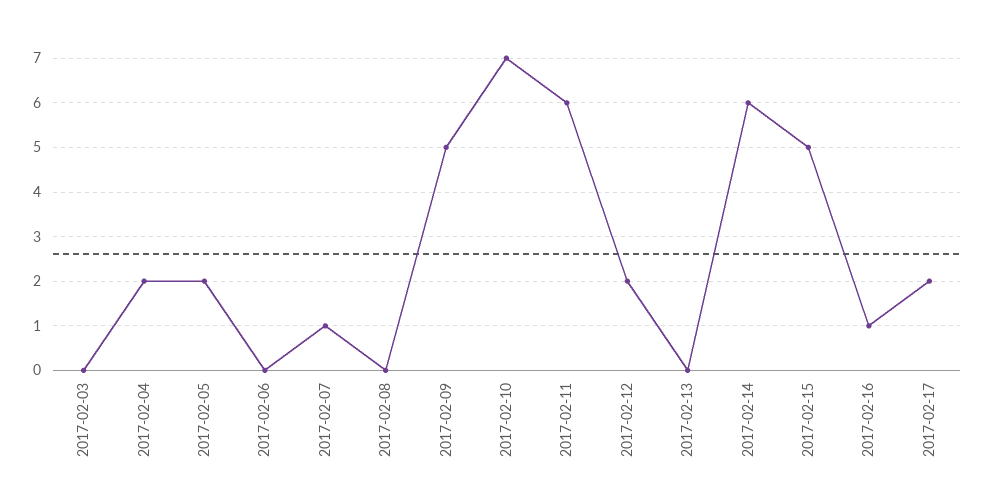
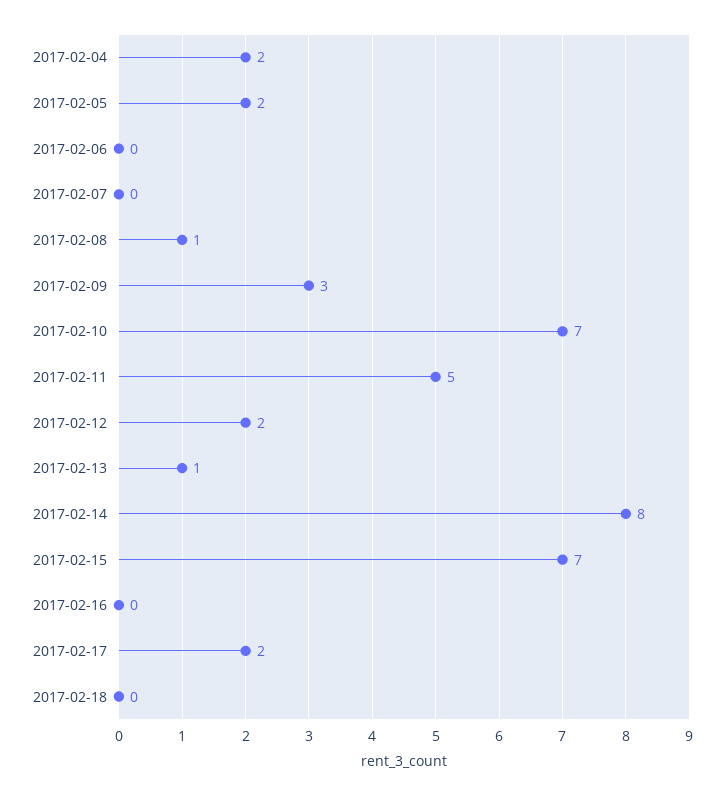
2017-02-03: 0 -> none
2017-02-07: 1 -> 0
2017-02-08: 0 -> 1
2017-02-09: 5 -> 3
2017-02-11: 6 -> 5
2017-02-13: 0 -> 1
2017-02-14: 6 -> 8
2017-02-15: 5 -> 7
2017-02-16: 1 -> 0
2017-02-18: none -> 0

